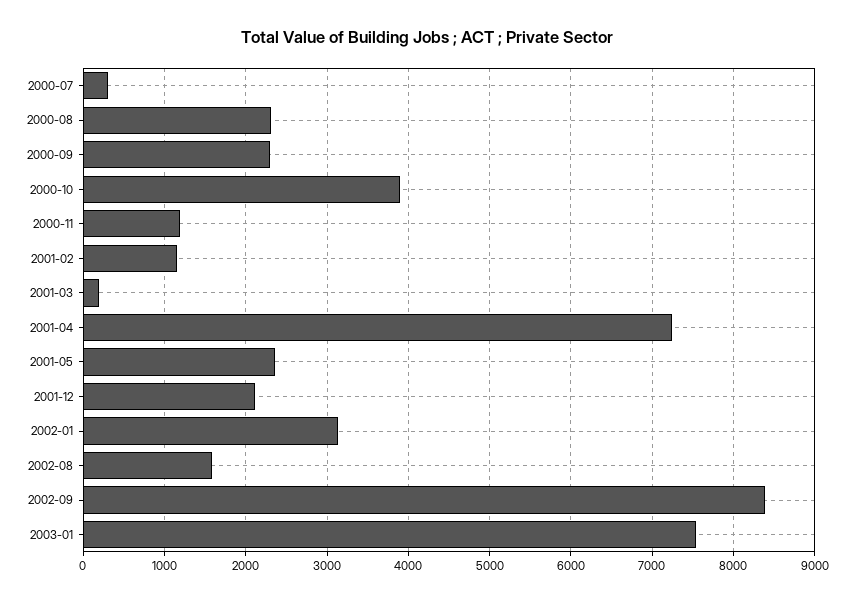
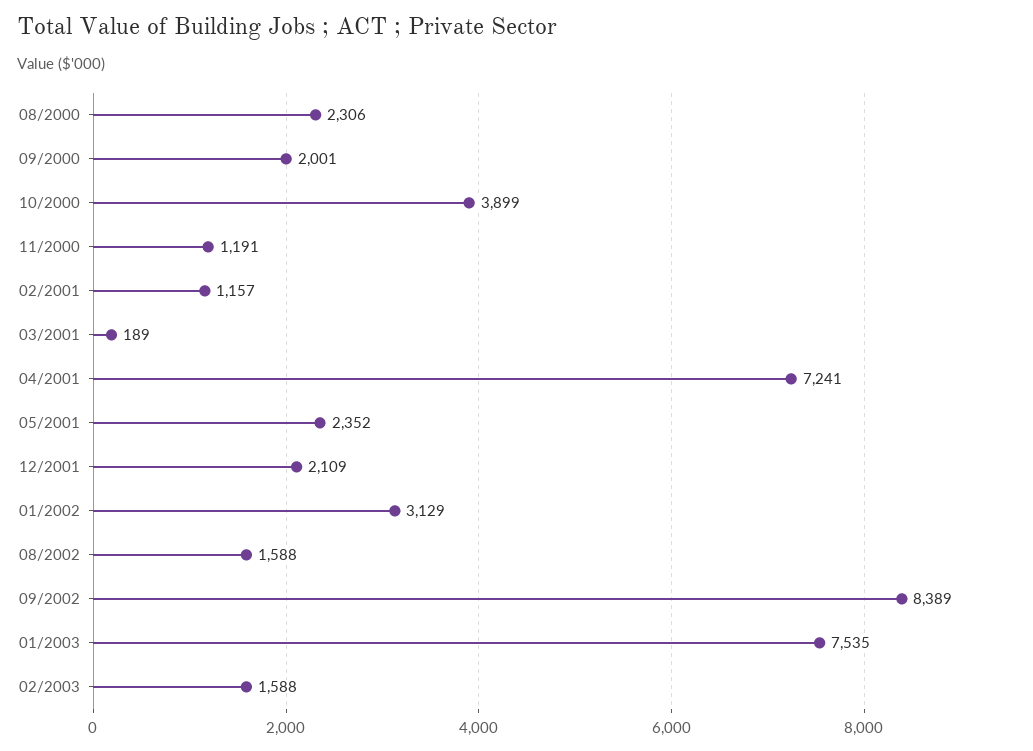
2000-07: 300 -> none
2000-09: 2300 -> 2001
02/2003: none -> 1588

